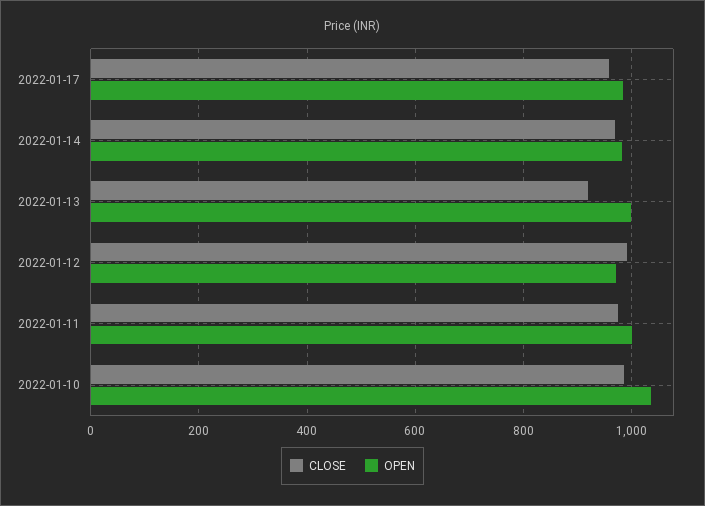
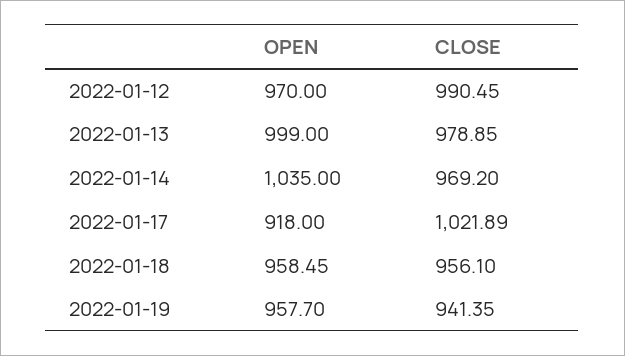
CLOSE, 2022-01-17: 960 -> 1021.89
OPEN, 2022-01-17: 980 -> 918
OPEN, 2022-01-14: 980 -> 1035
CLOSE, 2022-01-13: 920 -> 978.85
CLOSE, 2022-01-11: 980 -> none
OPEN, 2022-01-11: 1000 -> none
CLOSE, 2022-01-10: 980 -> none
OPEN, 2022-01-10: 1040 -> none
OPEN, 2022-01-18: none -> 958.45
CLOSE, 2022-01-18: none -> 956.1
OPEN, 2022-01-19: none -> 957.7
CLOSE, 2022-01-19: none -> 941.35

